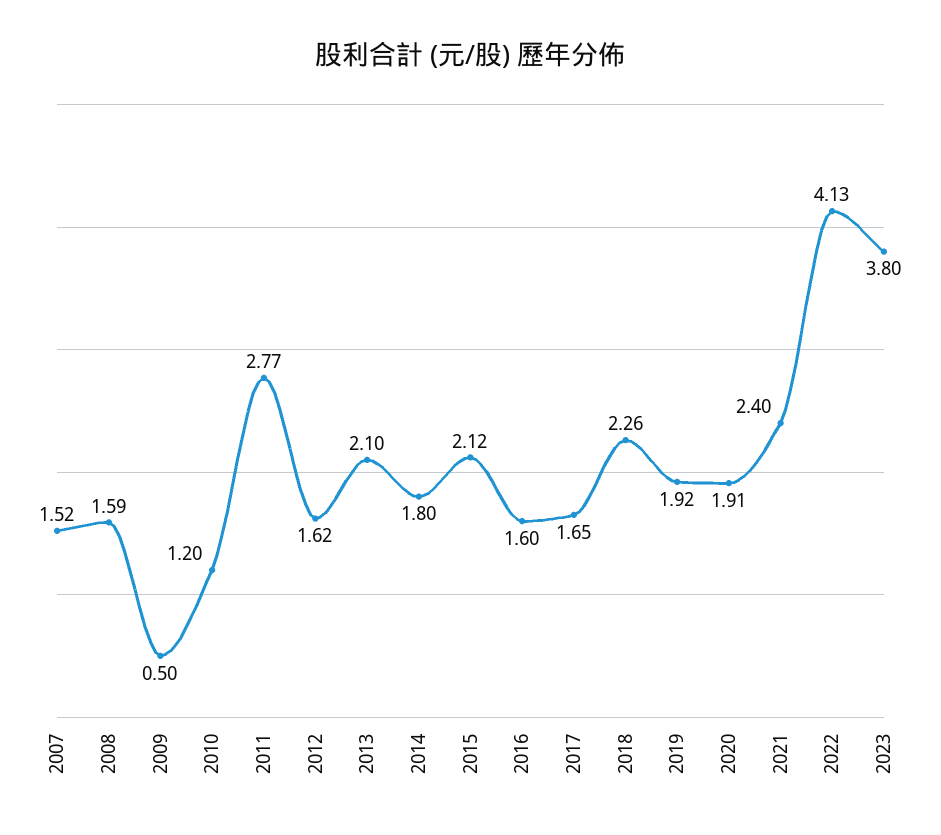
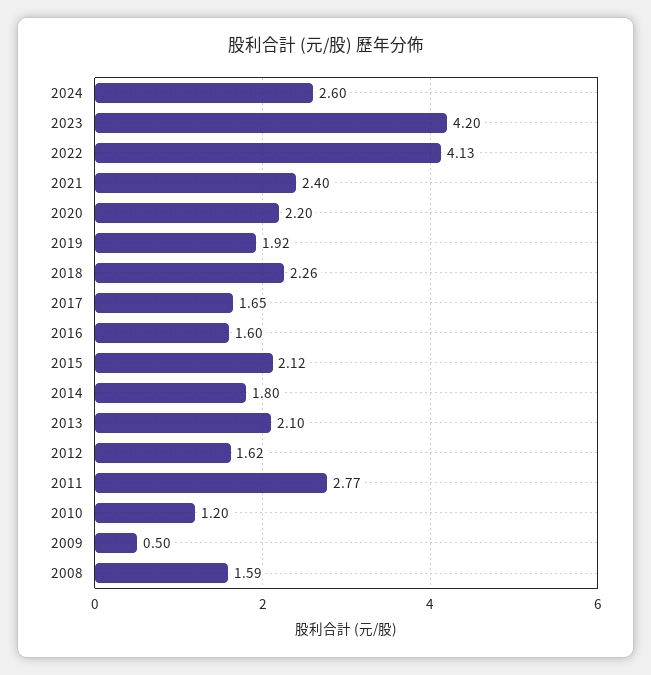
2007: 1.52 -> none
2020: 1.91 -> 2.2
2023: 3.8 -> 4.2
2024: none -> 2.6

